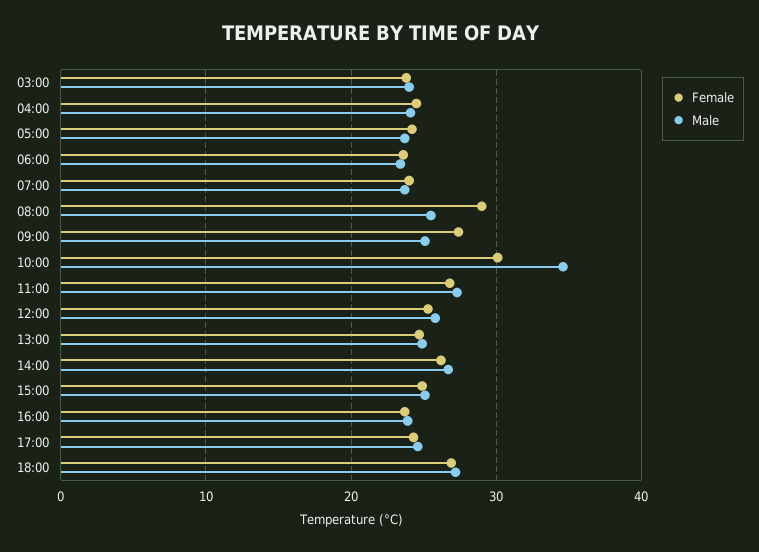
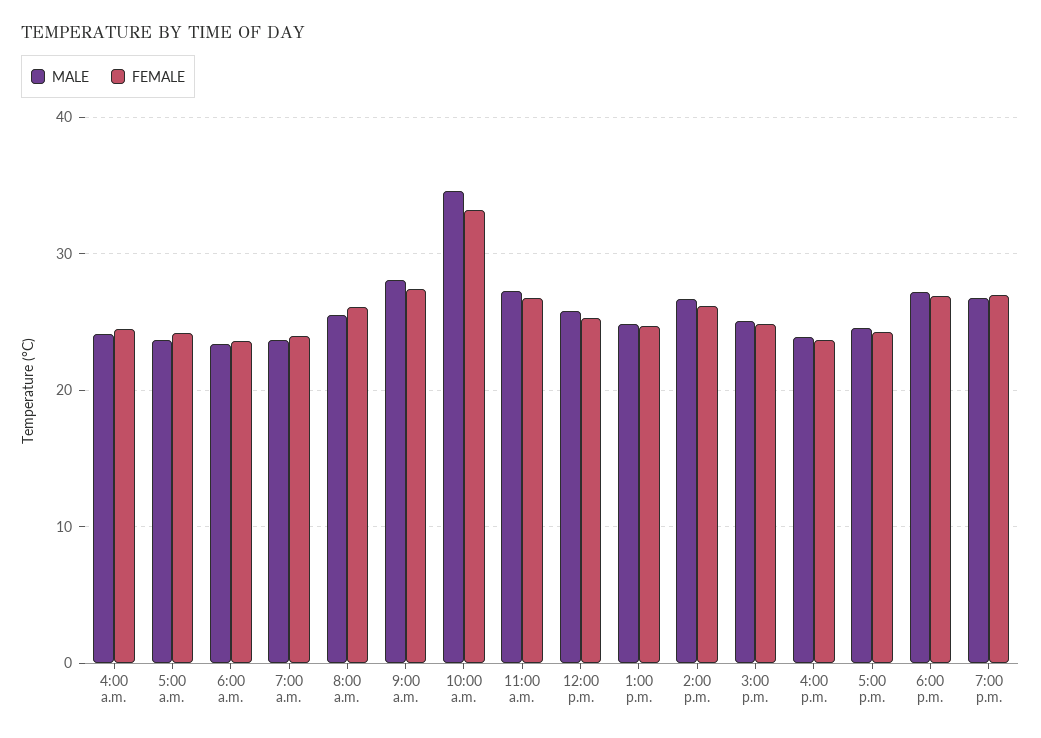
Female, 03:00: 24 -> none
Male, 03:00: 24 -> none
Female, 08:00: 29 -> 26
Male, 09:00: 25 -> 28
Female, 10:00: 30 -> 33
Male, 7:00 p.m.: none -> 27
Female, 7:00 p.m.: none -> 27

